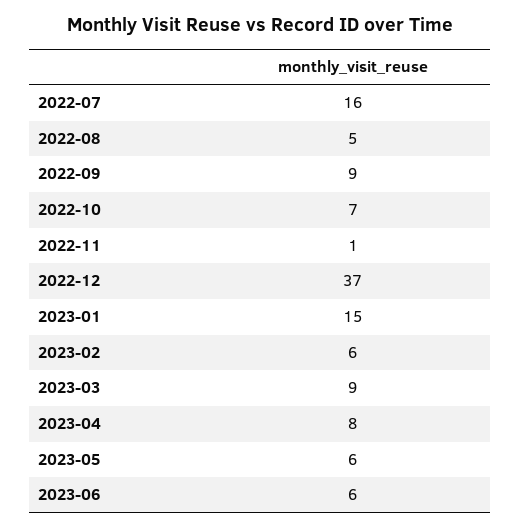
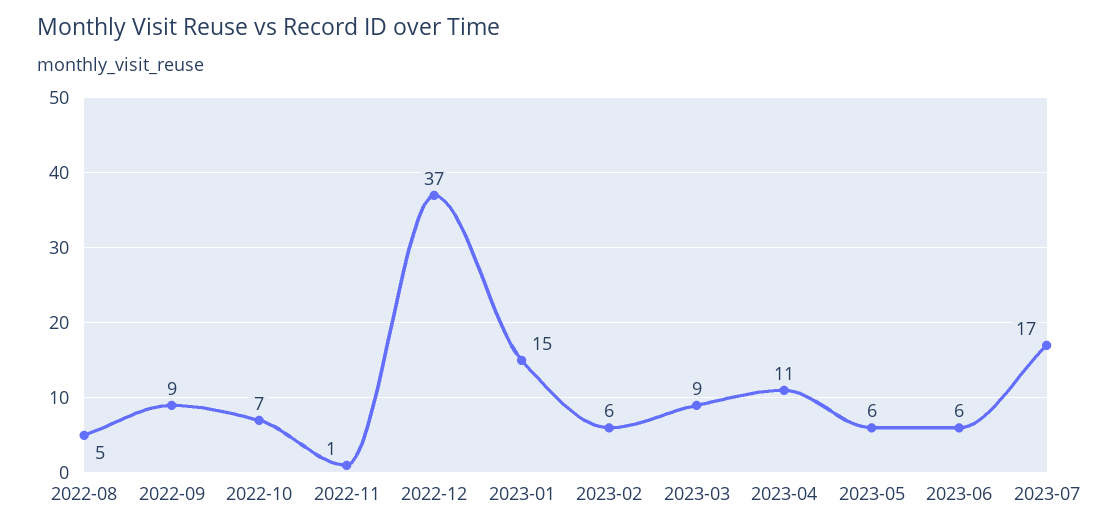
2022-07: 16 -> none
2023-04: 8 -> 11
2023-07: none -> 17

